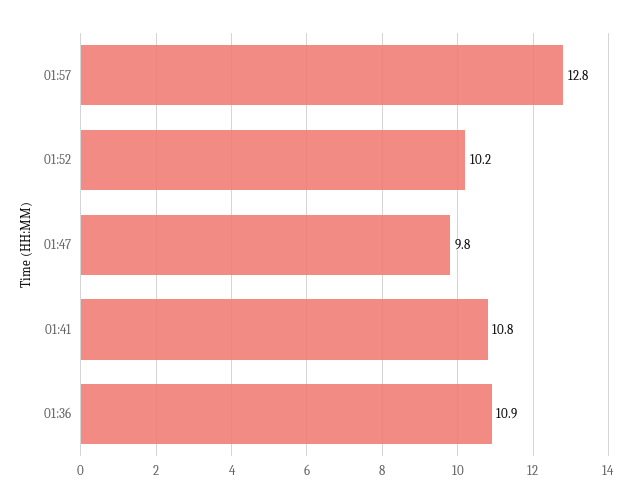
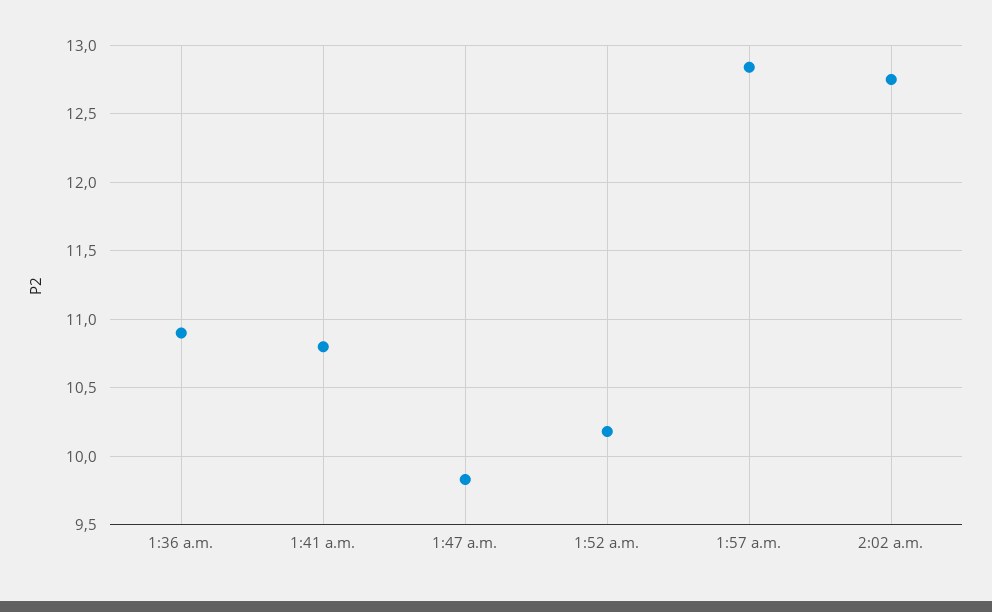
2:02 a.m.: none -> 12.75

